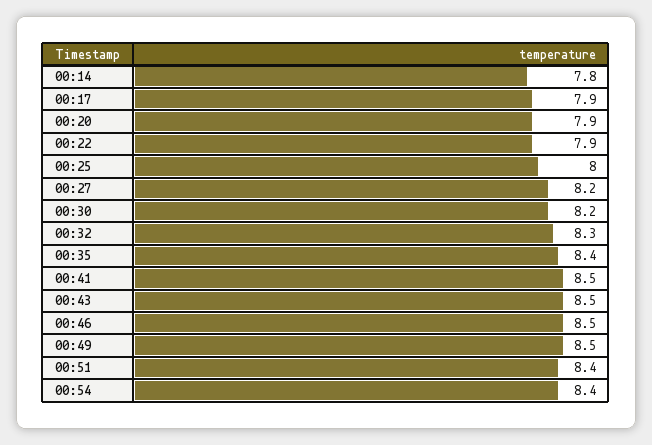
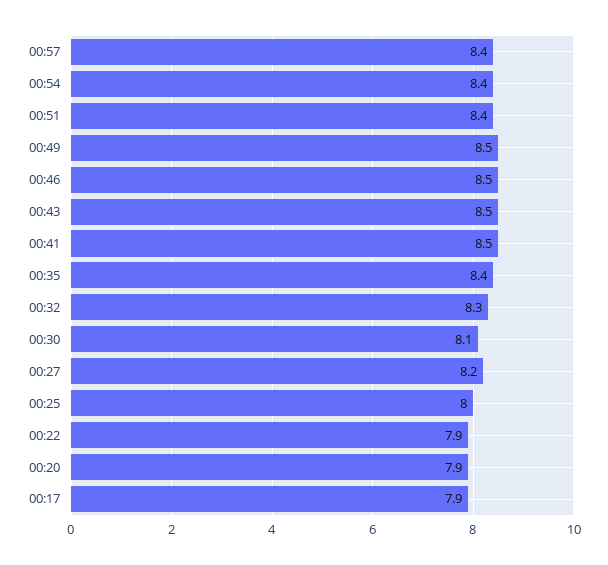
00:14: 7.8 -> none
00:30: 8.2 -> 8.1
00:57: none -> 8.4

